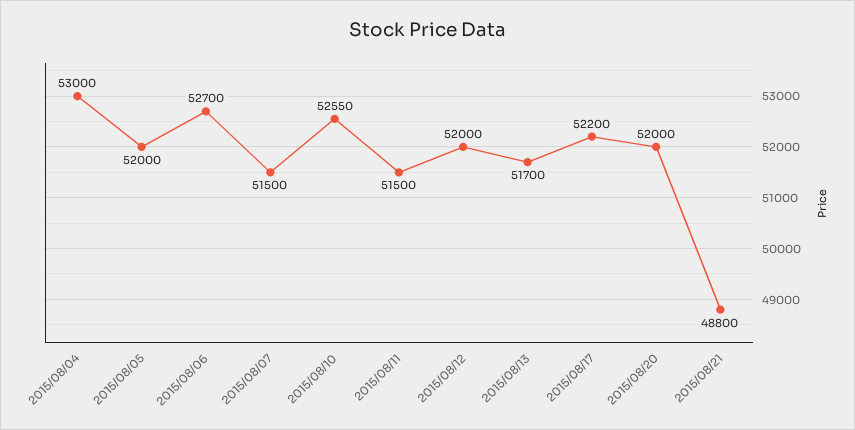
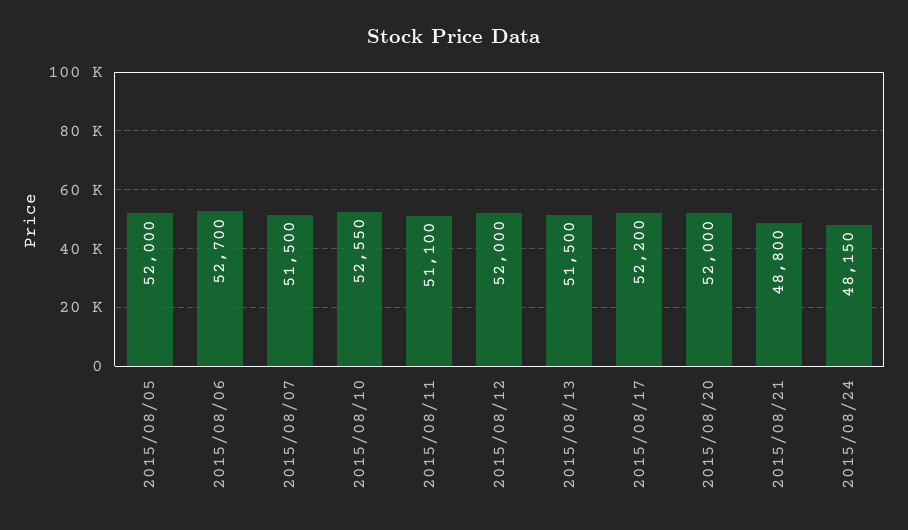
2015/08/04: 53000 -> none
2015/08/11: 51500 -> 51100
2015/08/13: 51700 -> 51500
2015/08/24: none -> 48150

